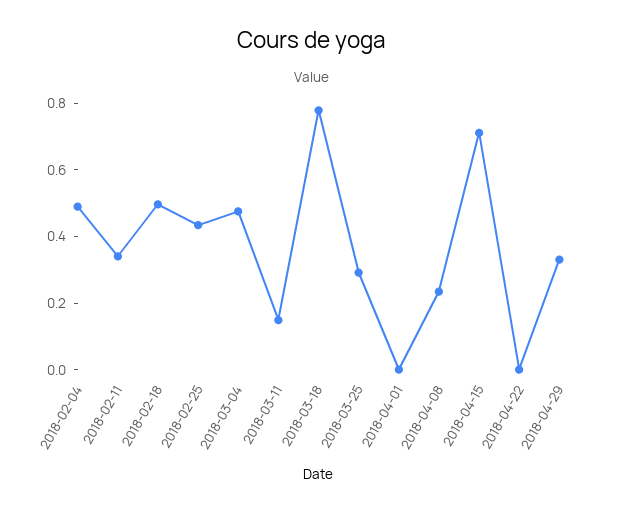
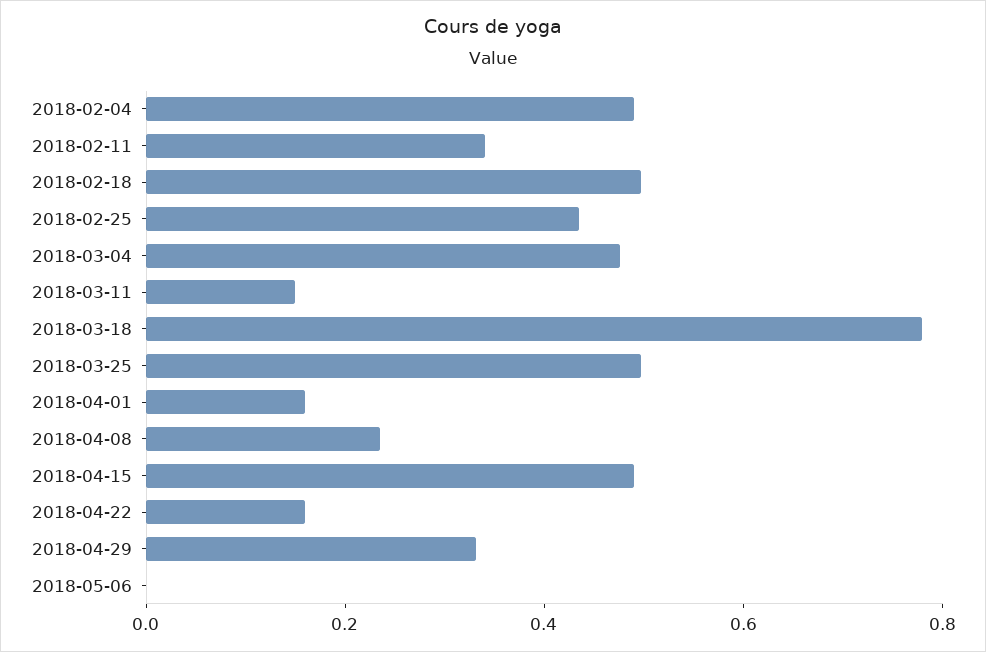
2018-03-25: 0.3 -> 0.5
2018-04-01: 0 -> 0.15
2018-04-15: 0.7 -> 0.5
2018-04-22: 0 -> 0.15
2018-05-06: none -> 0

